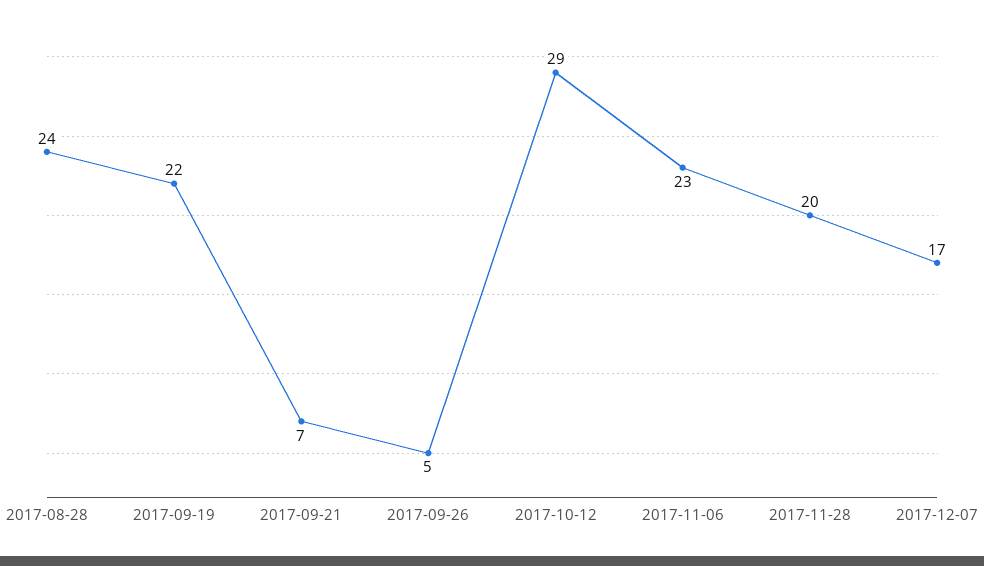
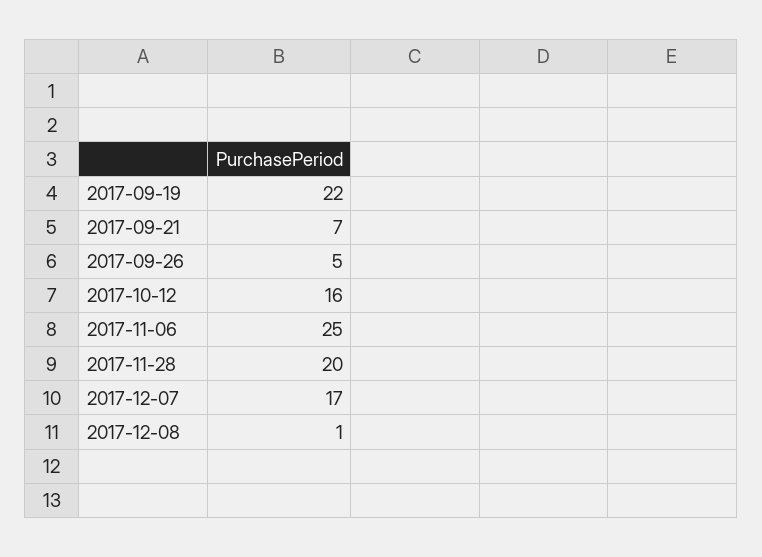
2017-08-28: 24 -> none
2017-10-12: 29 -> 16
2017-11-06: 23 -> 25
2017-12-08: none -> 1

